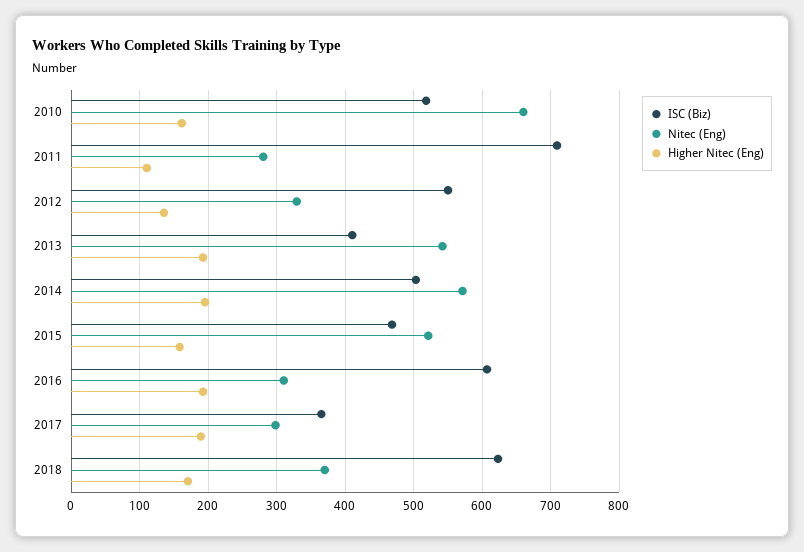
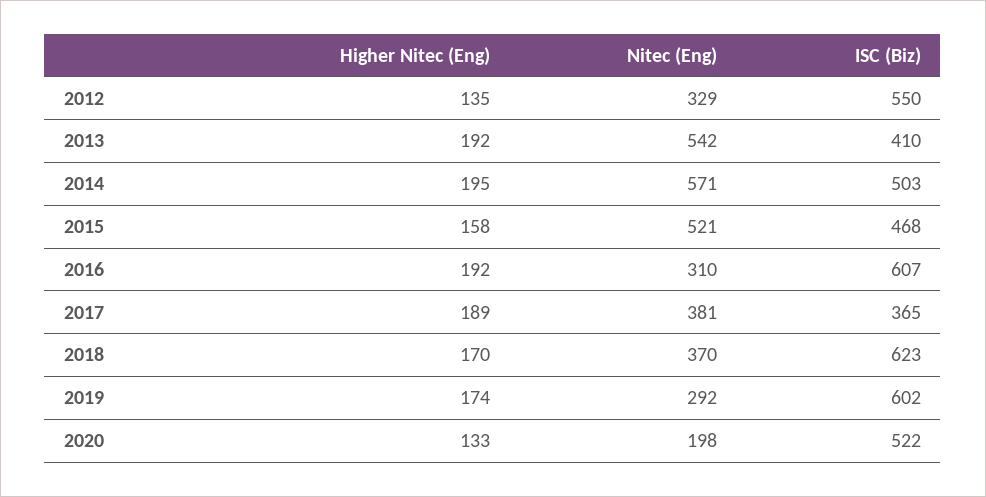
ISC (Biz), 2010: 520 -> none
Nitec (Eng), 2010: 660 -> none
Higher Nitec (Eng), 2010: 160 -> none
ISC (Biz), 2011: 710 -> none
Nitec (Eng), 2011: 280 -> none
Higher Nitec (Eng), 2011: 110 -> none
Nitec (Eng), 2017: 300 -> 381
Higher Nitec (Eng), 2019: none -> 174
Nitec (Eng), 2019: none -> 292
ISC (Biz), 2019: none -> 602
Higher Nitec (Eng), 2020: none -> 133
Nitec (Eng), 2020: none -> 198
ISC (Biz), 2020: none -> 522

